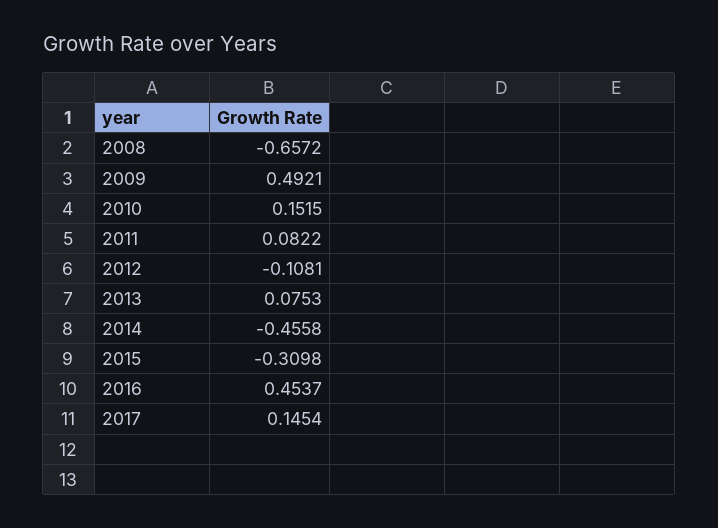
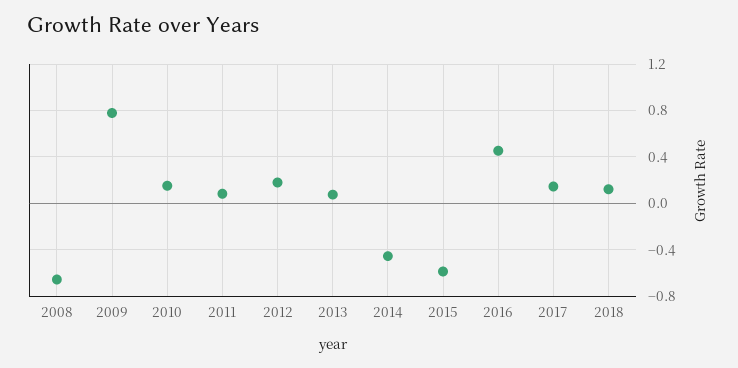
2009: 0.4921 -> 0.8
2012: -0.1081 -> 0.2
2015: -0.3098 -> -0.6
2018: none -> 0.1

